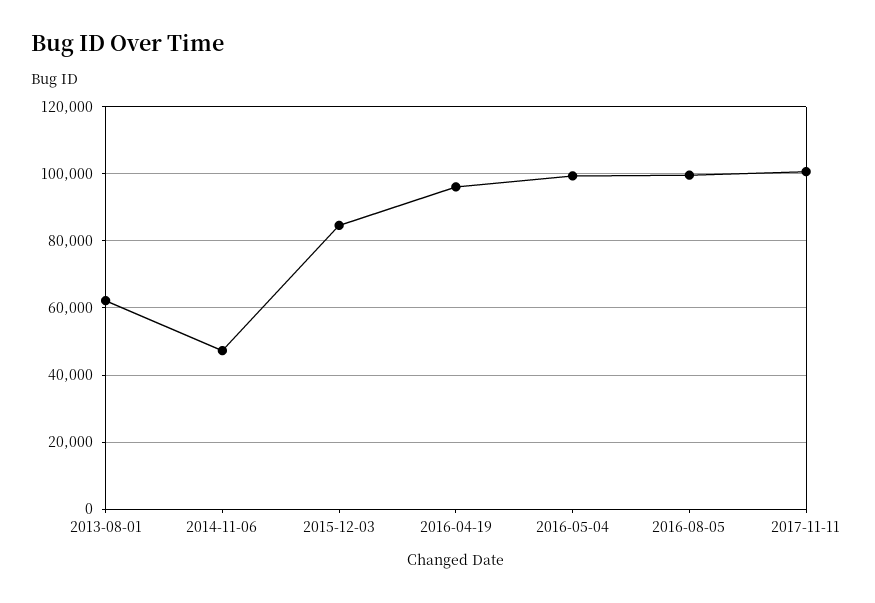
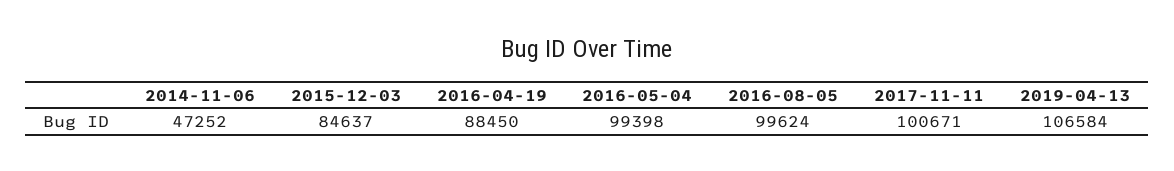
2013-08-01: 62000 -> none
2016-04-19: 96000 -> 88450
2019-04-13: none -> 106584

